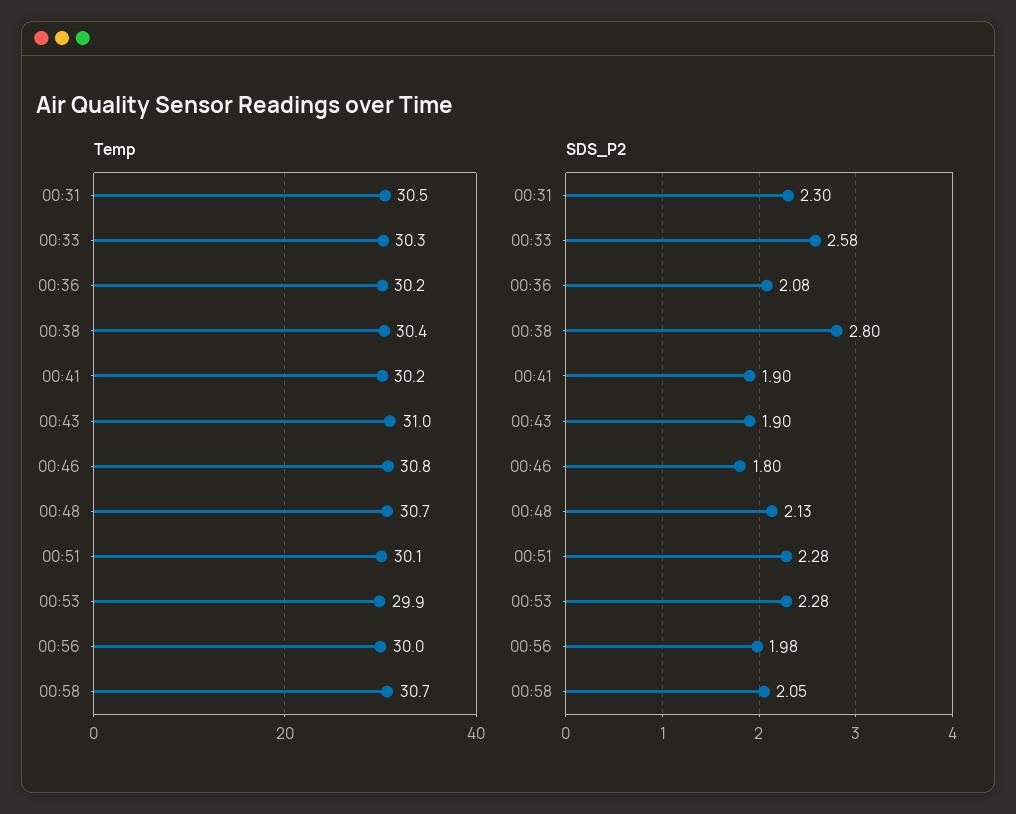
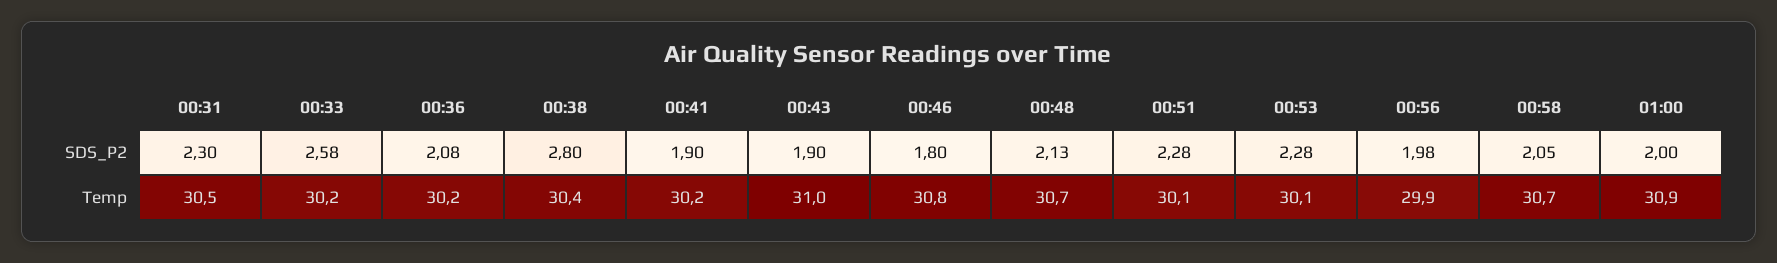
Temp, 00:33: 30.3 -> 30.2
Temp, 00:53: 29.9 -> 30.1
Temp, 00:56: 30 -> 29.9
SDS_P2, 01:00: none -> 2
Temp, 01:00: none -> 30.9

